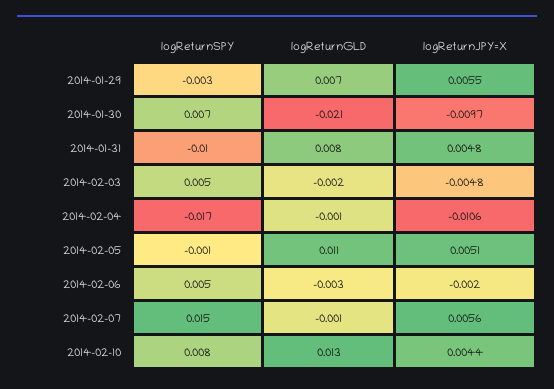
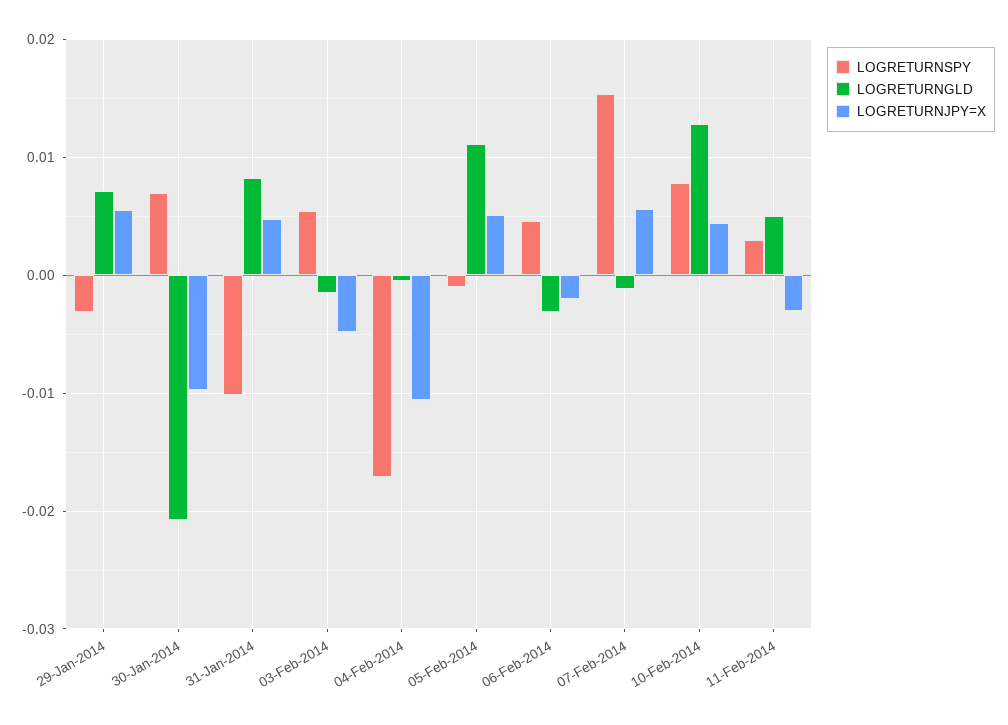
logReturnSPY, 11-Feb-2014: none -> 0.003
logReturnGLD, 11-Feb-2014: none -> 0.005
logReturnJPY=X, 11-Feb-2014: none -> -0.003

